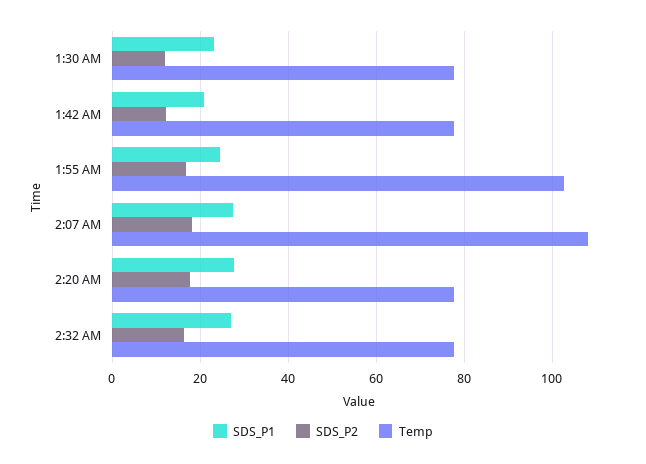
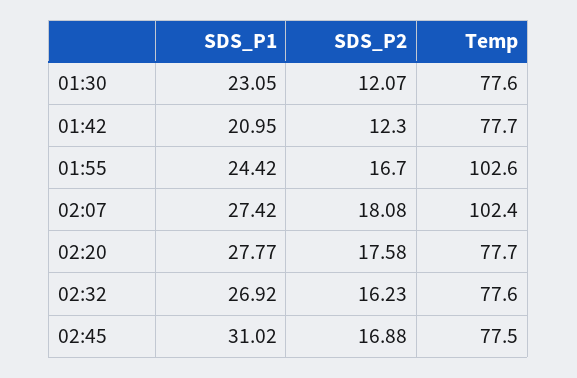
Temp, 2:07 AM: 108 -> 102.4
SDS_P1, 02:45: none -> 31.02
SDS_P2, 02:45: none -> 16.88
Temp, 02:45: none -> 77.5

